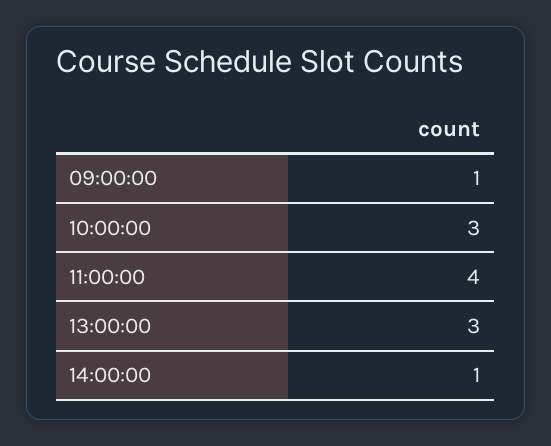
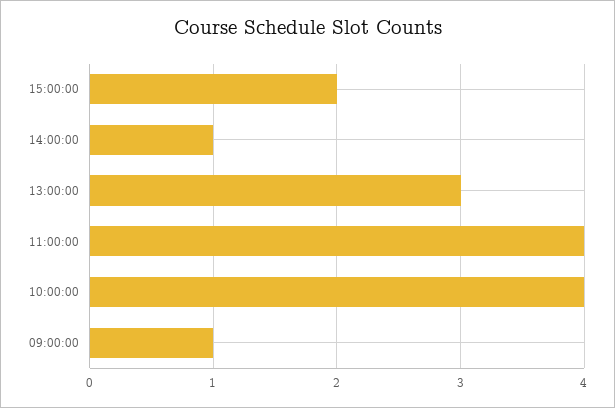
10:00:00: 3 -> 4
15:00:00: none -> 2

